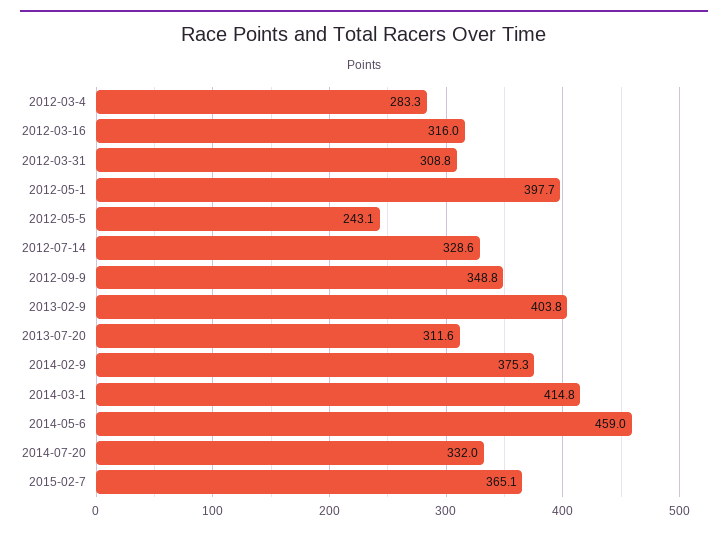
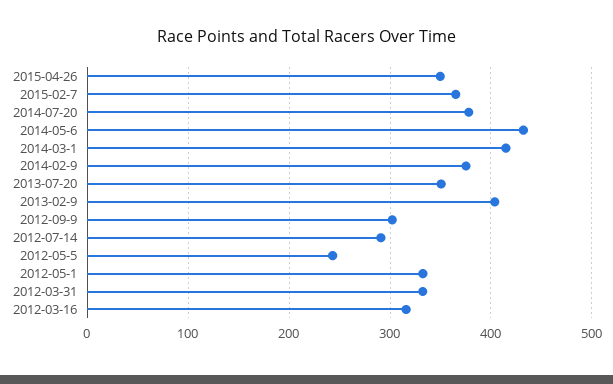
2012-03-4: 283.3 -> none
2012-03-31: 308.8 -> 330
2012-05-1: 397.7 -> 330
2012-07-14: 328.6 -> 290
2012-09-9: 348.8 -> 300
2013-07-20: 311.6 -> 350
2014-05-6: 459 -> 430
2014-07-20: 332 -> 380
2015-04-26: none -> 350

